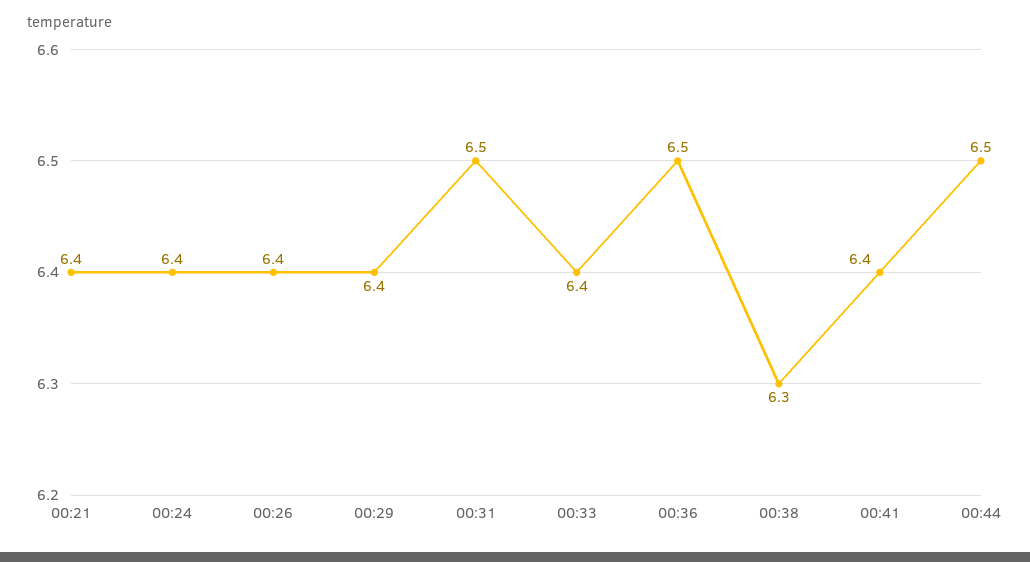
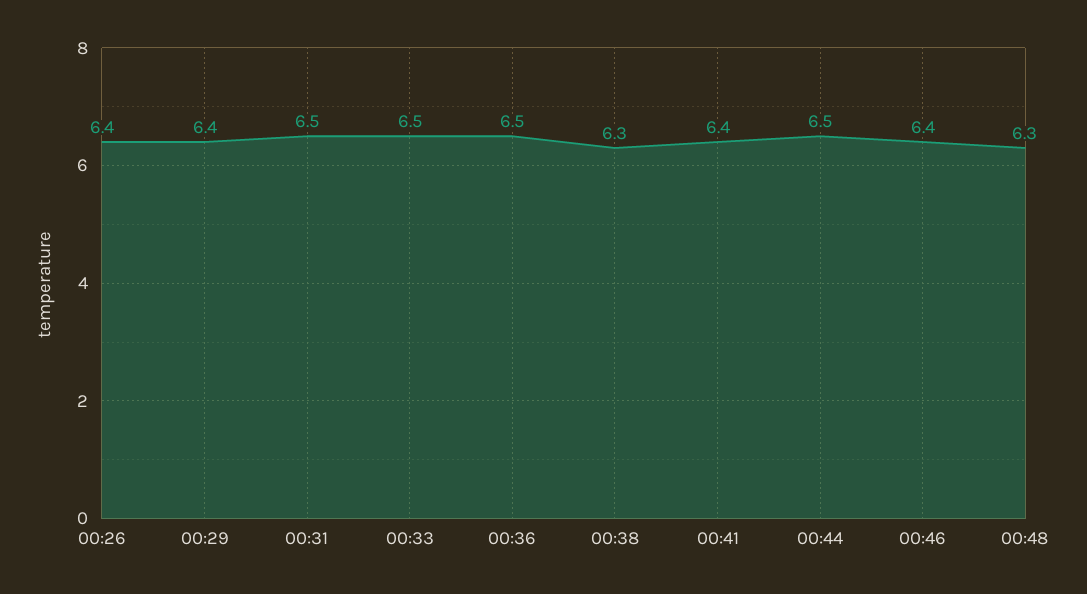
00:21: 6.4 -> none
00:24: 6.4 -> none
00:33: 6.4 -> 6.5
00:46: none -> 6.4
00:48: none -> 6.3

